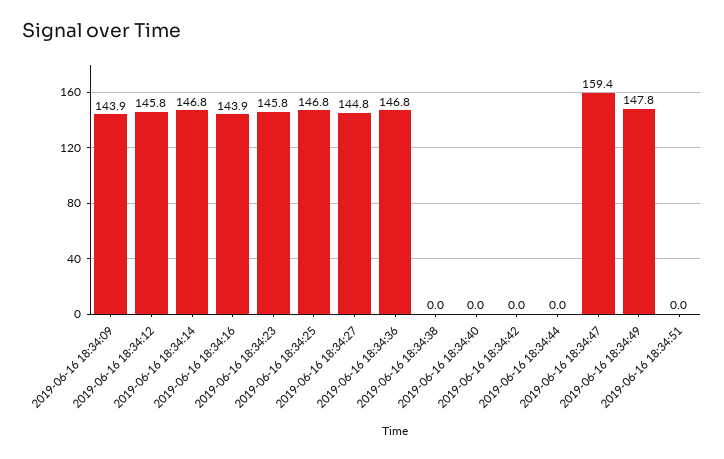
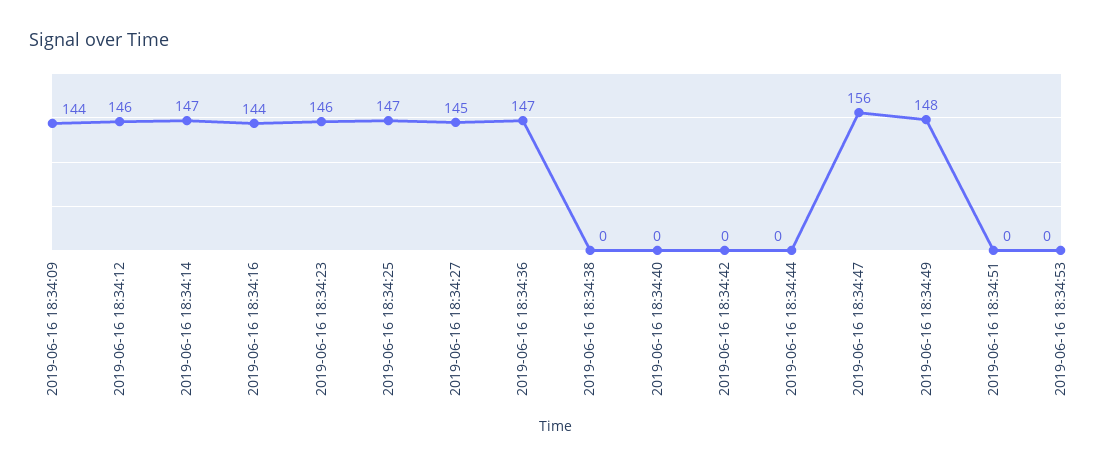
2019-06-16 18:34:47: 159.4 -> 156
2019-06-16 18:34:53: none -> 0

